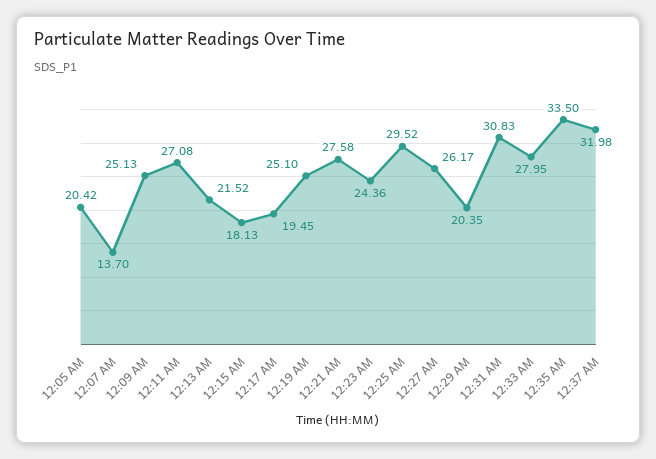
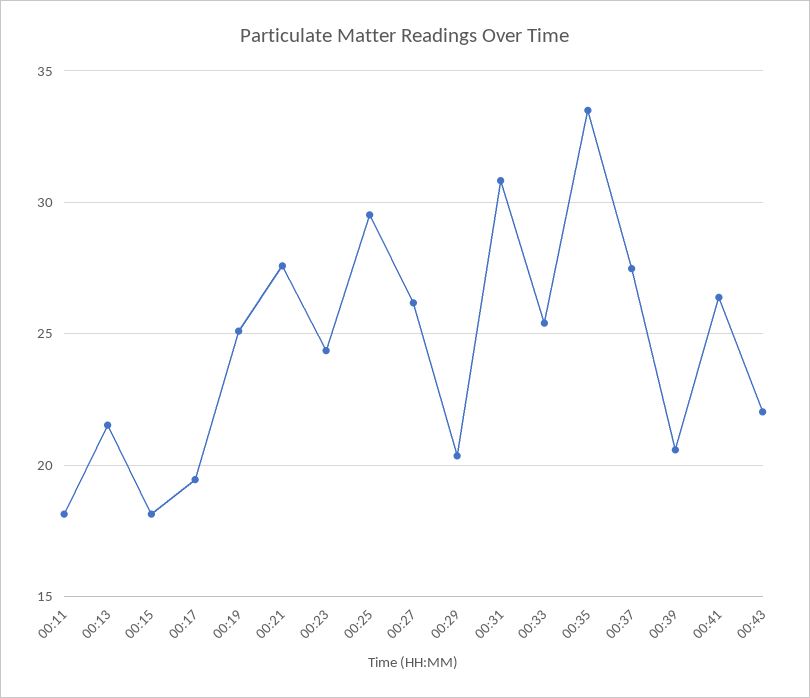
12:05 AM: 20.42 -> none
12:07 AM: 13.7 -> none
12:09 AM: 25.13 -> none
12:11 AM: 27.08 -> 18
12:33 AM: 27.95 -> 25.5
12:37 AM: 31.98 -> 27.5
00:39: none -> 20.5
00:41: none -> 26.5
00:43: none -> 22

